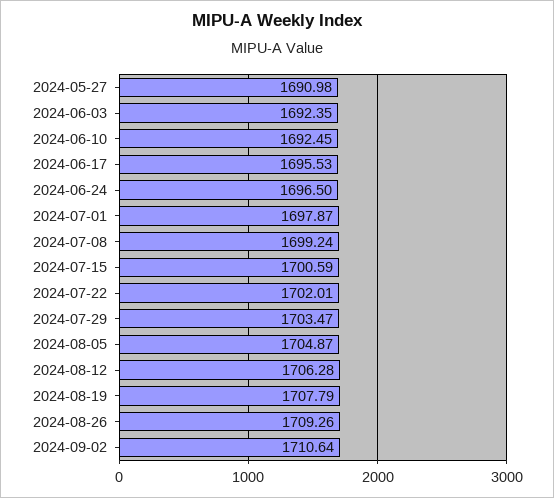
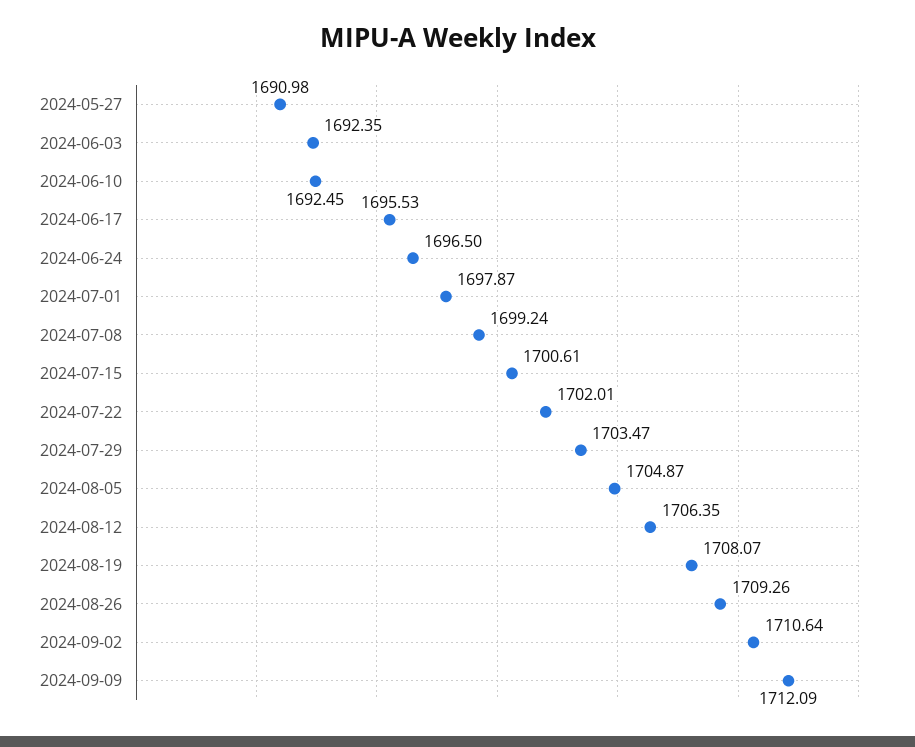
2024-07-15: 1700.59 -> 1700.61
2024-08-12: 1706.28 -> 1706.35
2024-08-19: 1707.79 -> 1708.07
2024-09-09: none -> 1712.09

